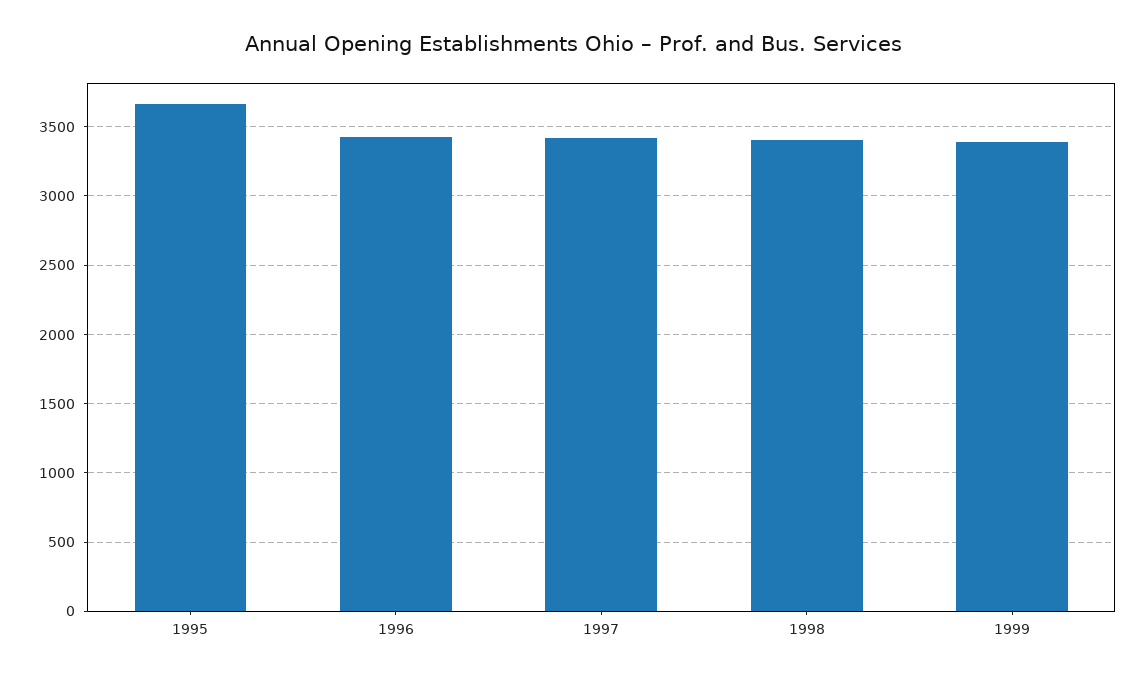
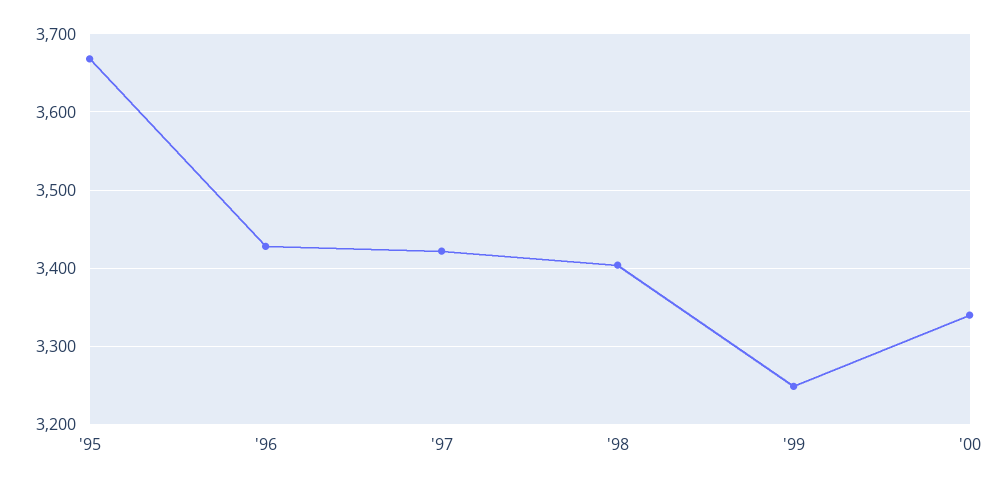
1999: 3400 -> 3250
'00: none -> 3340

